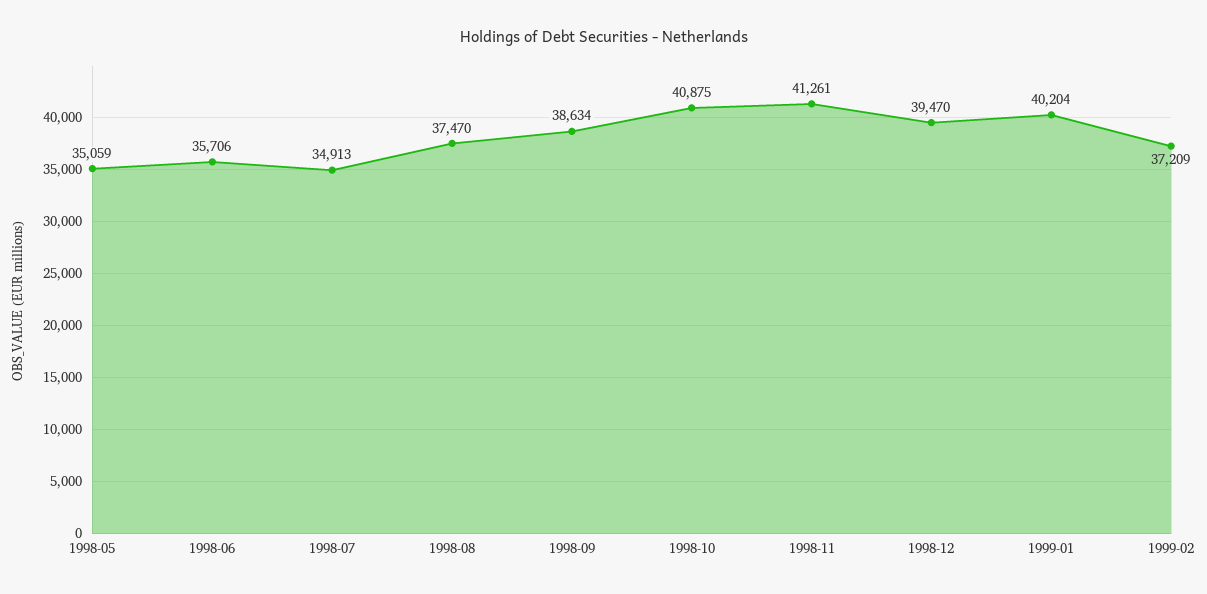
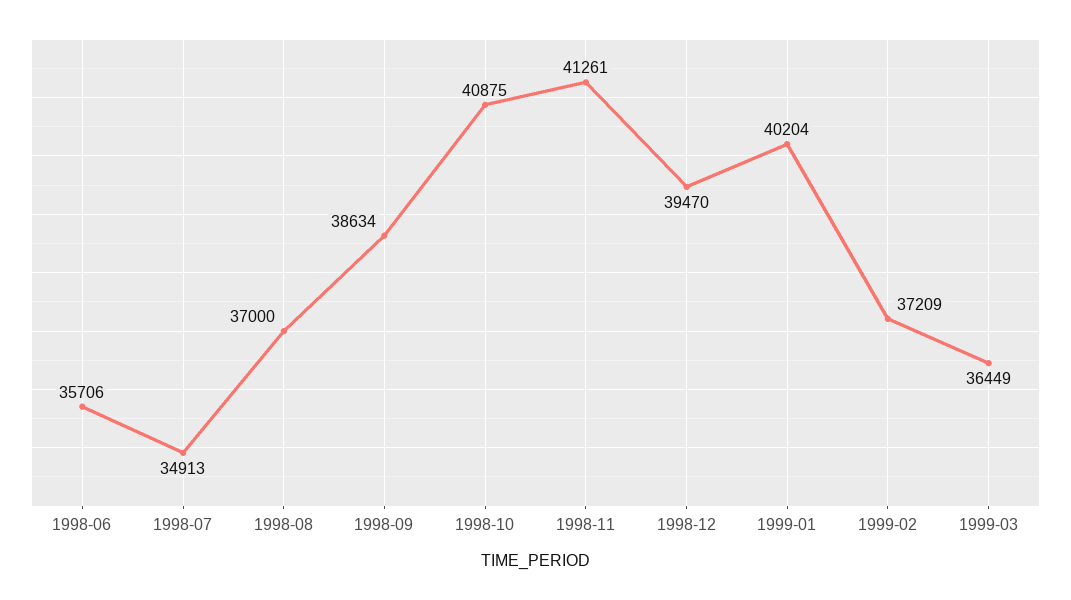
1998-05: 35059 -> none
1998-08: 37470 -> 37000
1999-03: none -> 36449

